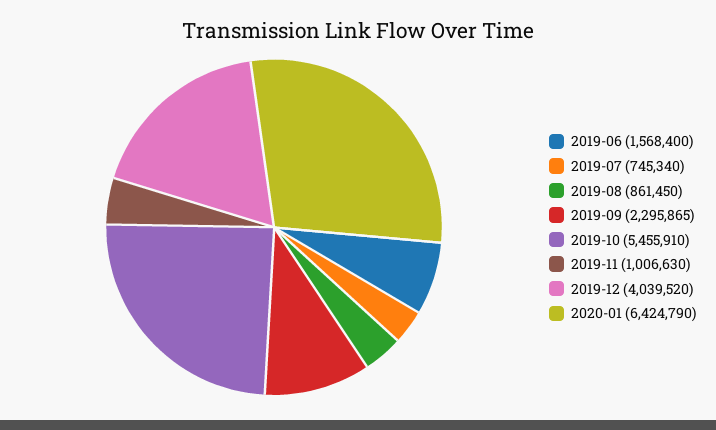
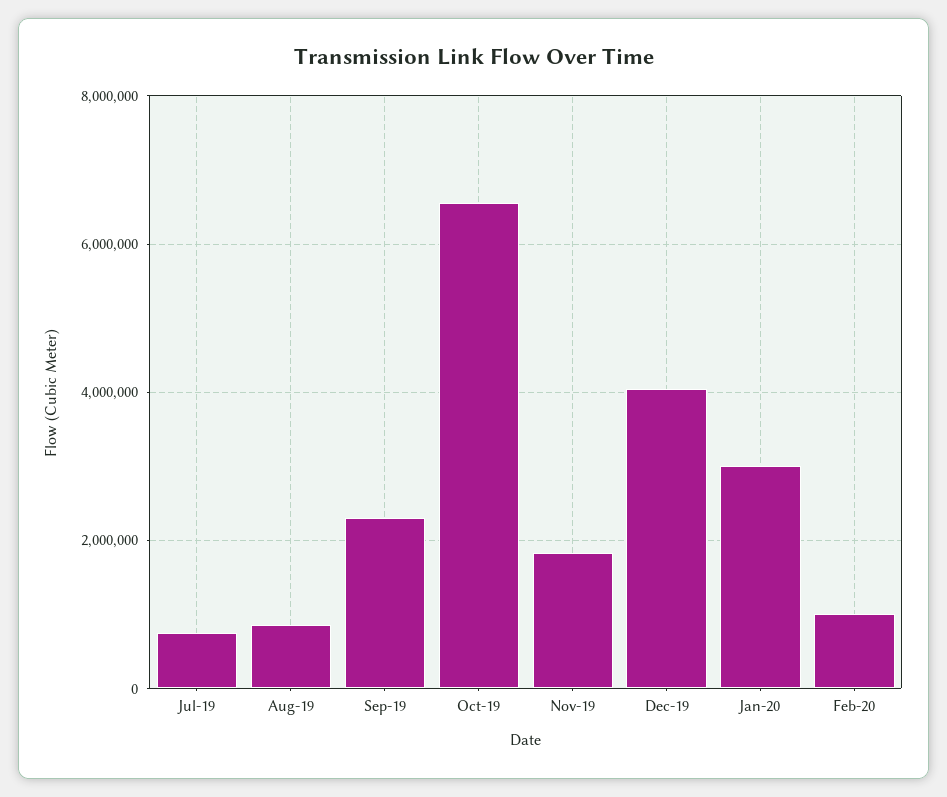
2019-06: 1568400 -> none
2019-10: 5455910 -> 6600000
2019-11: 1006630 -> 1800000
2020-01: 6424790 -> 3000000
Feb-20: none -> 1000000

